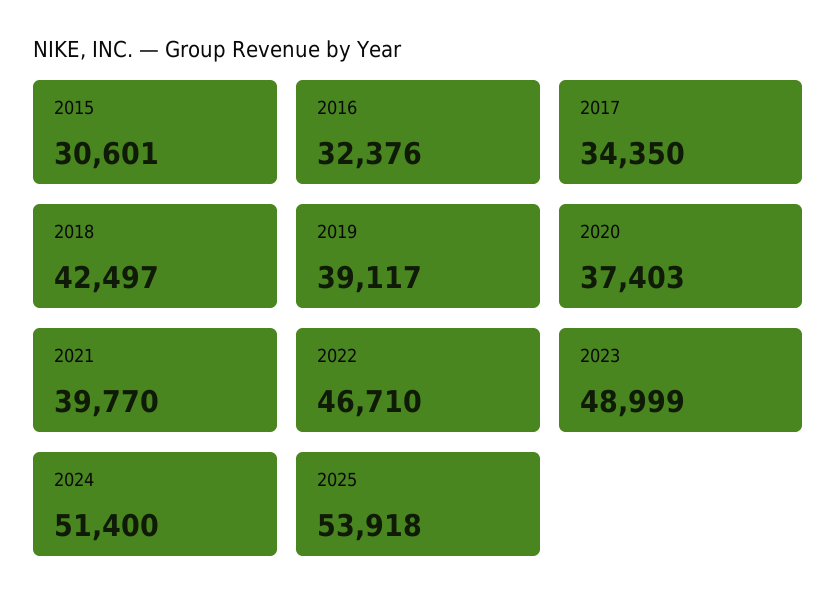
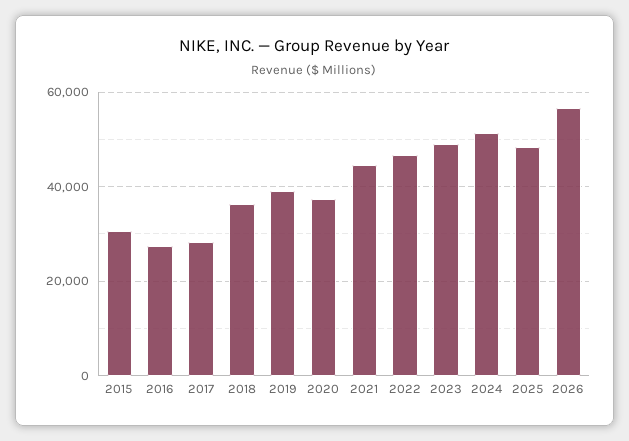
2016: 32376 -> 28000
2017: 34350 -> 28000
2018: 42497 -> 36000
2021: 39770 -> 44000
2025: 53918 -> 48000
2026: none -> 56000

